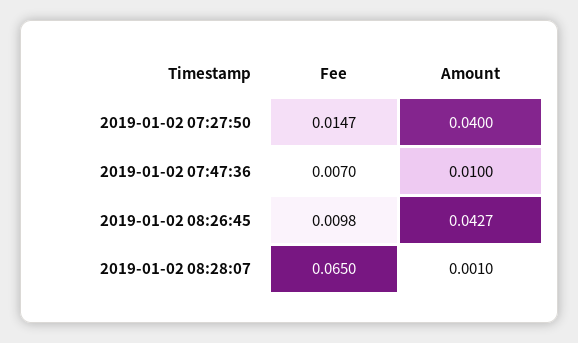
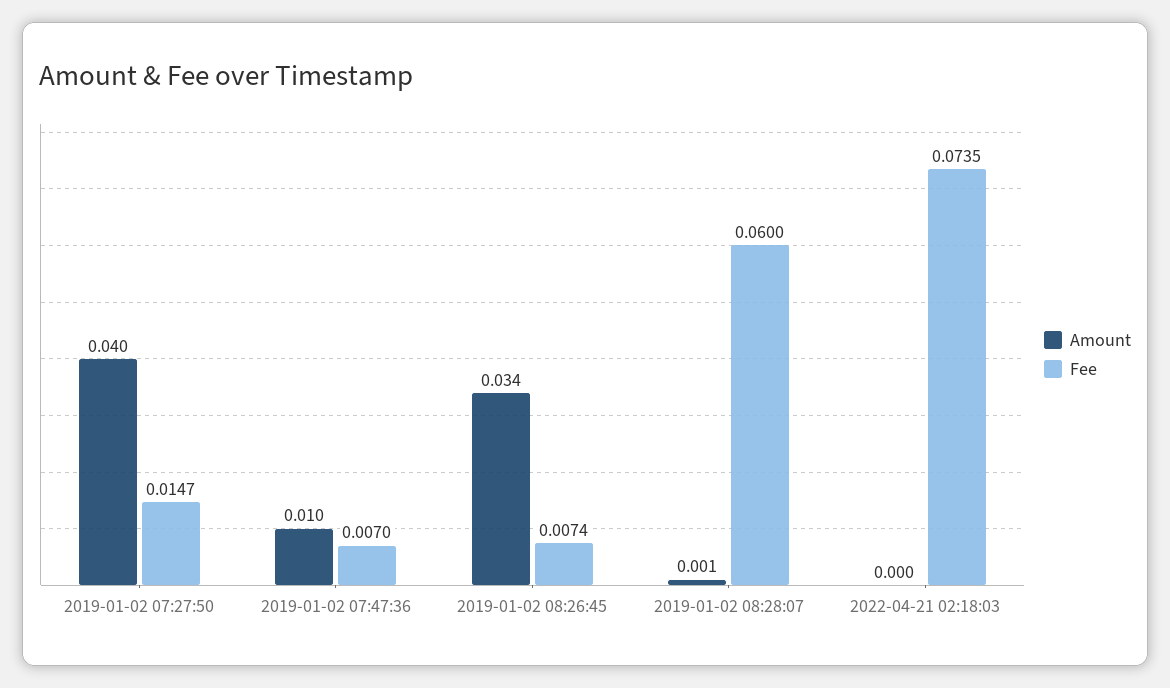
Fee, 2019-01-02 08:26:45: 0.0098 -> 0.0074
Amount, 2019-01-02 08:26:45: 0.0427 -> 0.034
Fee, 2019-01-02 08:28:07: 0.065 -> 0.06
Amount, 2022-04-21 02:18:03: none -> 0
Fee, 2022-04-21 02:18:03: none -> 0.0735

